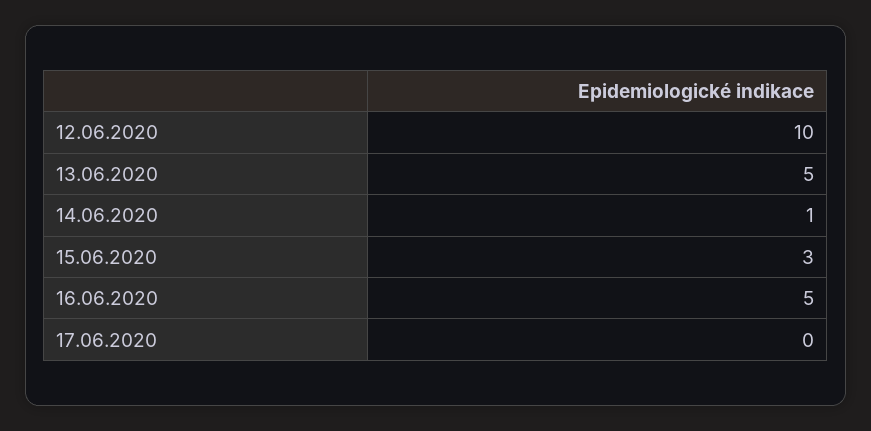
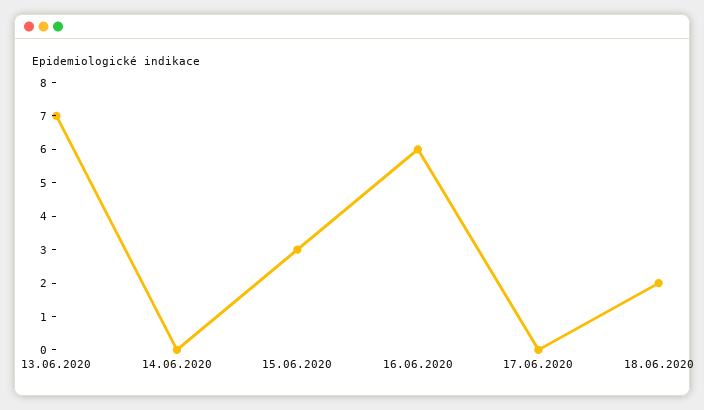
12.06.2020: 10 -> none
13.06.2020: 5 -> 7
14.06.2020: 1 -> 0
16.06.2020: 5 -> 6
18.06.2020: none -> 2

